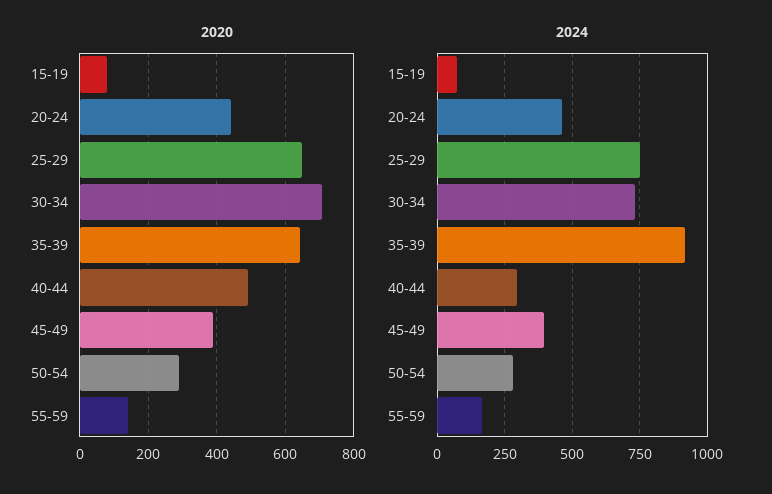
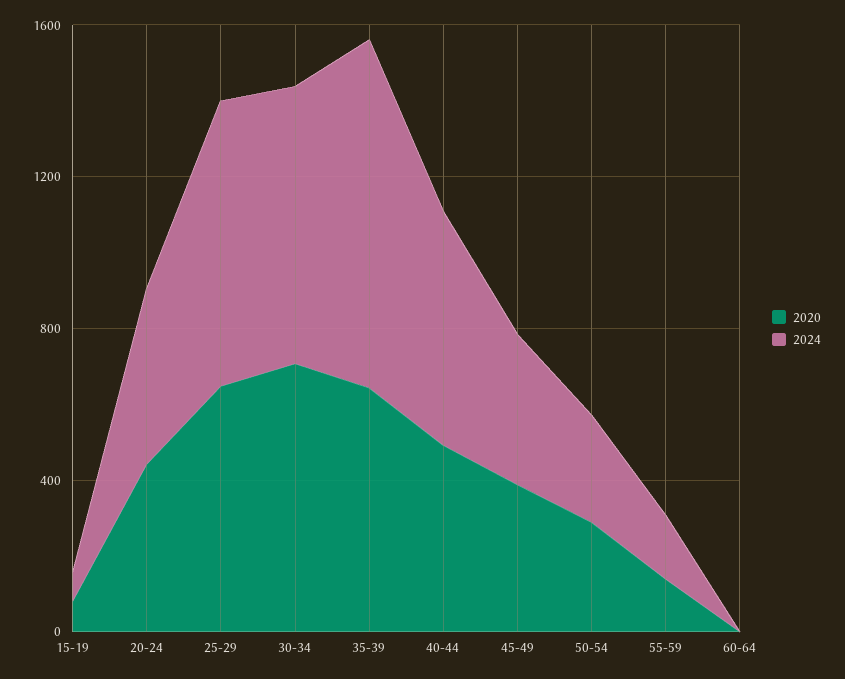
2024, 40-44: 300 -> 600
2020, 60-64: none -> 0
2024, 60-64: none -> 0

